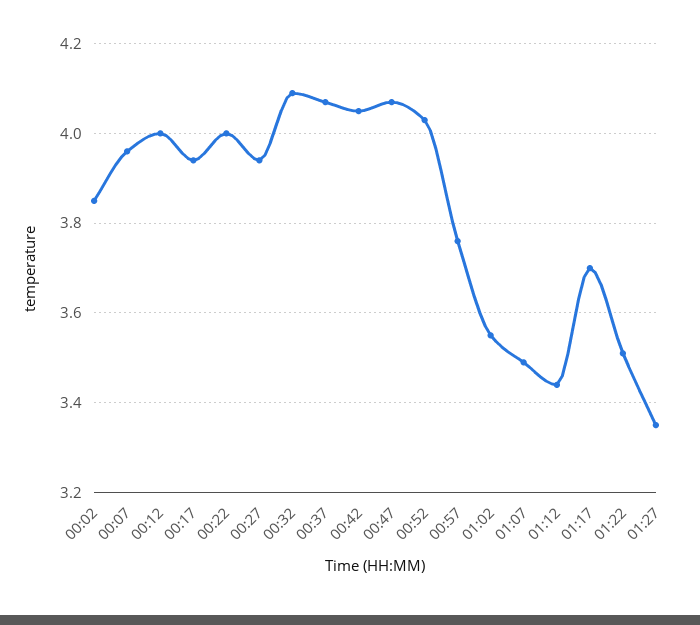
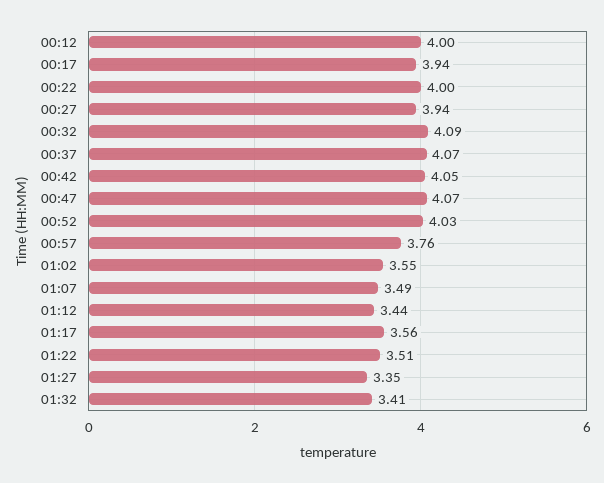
00:02: 3.85 -> none
00:07: 3.95 -> none
01:17: 3.7 -> 3.56
01:32: none -> 3.41

